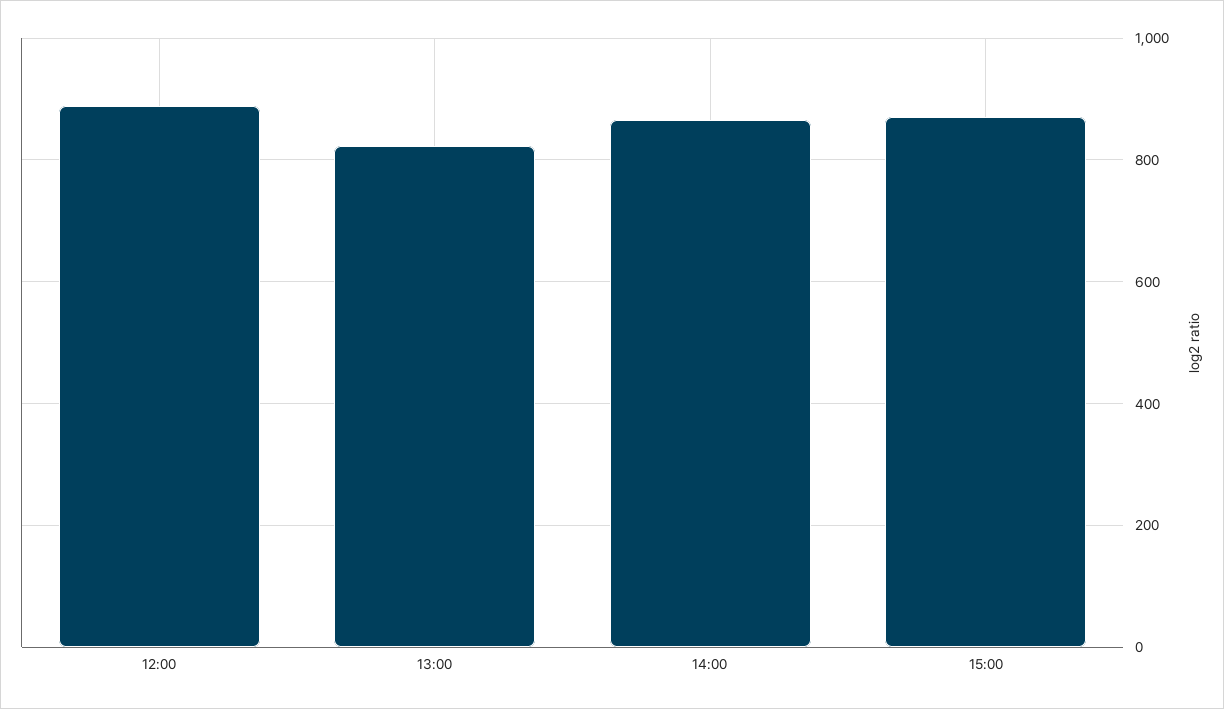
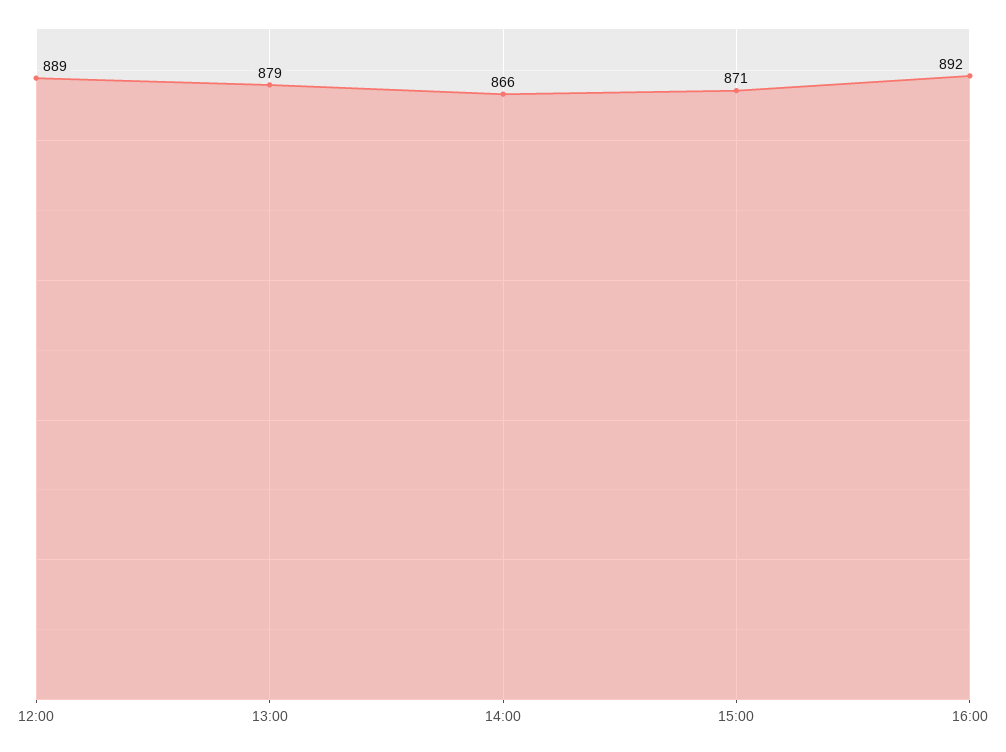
13:00: 820 -> 879
16:00: none -> 892

